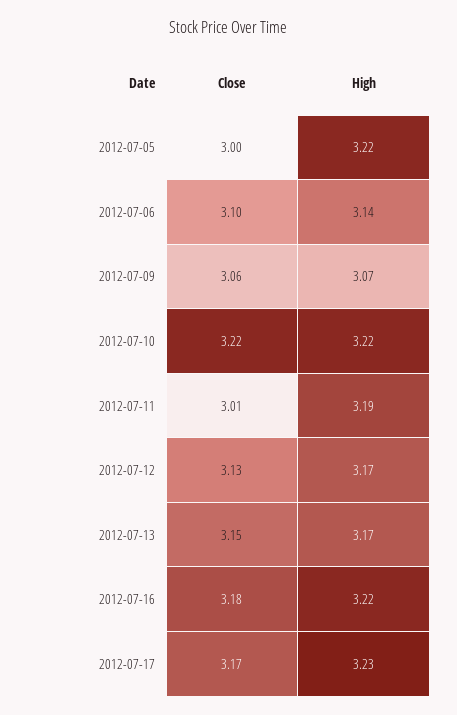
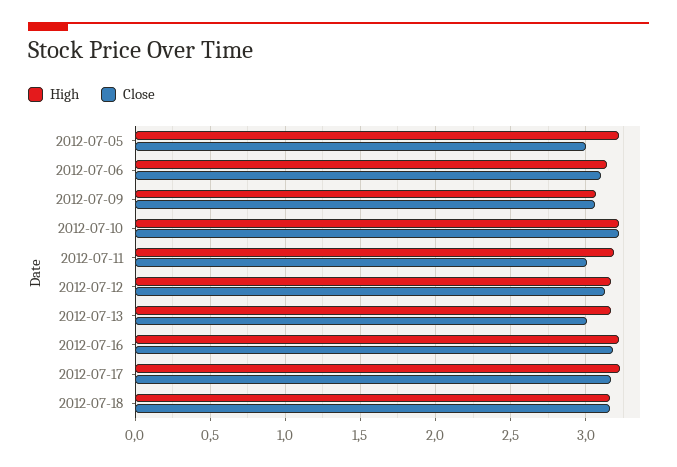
Close, 2012-07-13: 3.15 -> 3
High, 2012-07-18: none -> 3.15
Close, 2012-07-18: none -> 3.15

